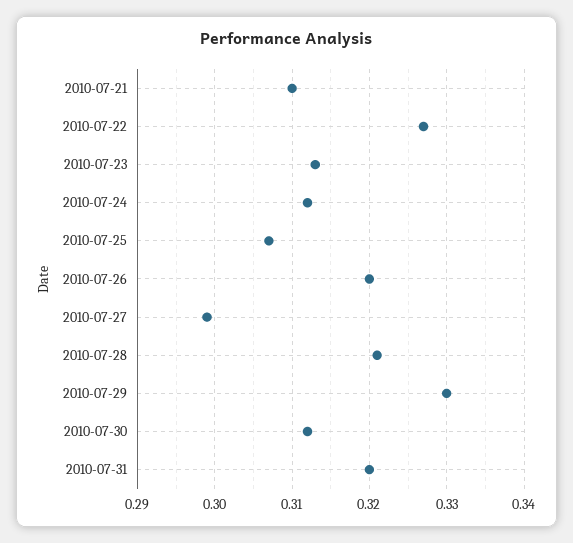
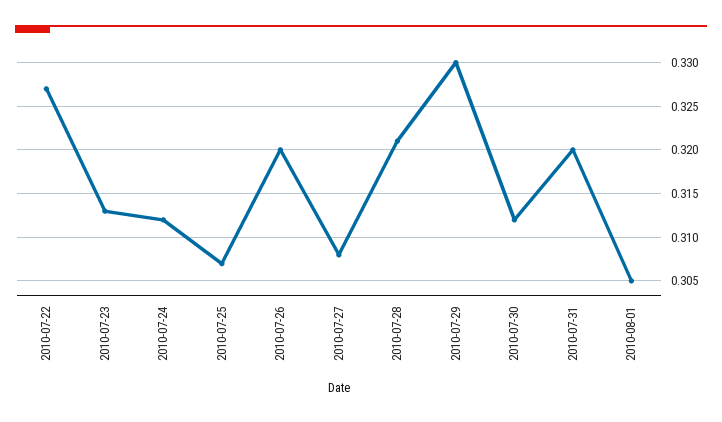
2010-07-21: 0.31 -> none
2010-07-27: 0.299 -> 0.308
2010-08-01: none -> 0.305

